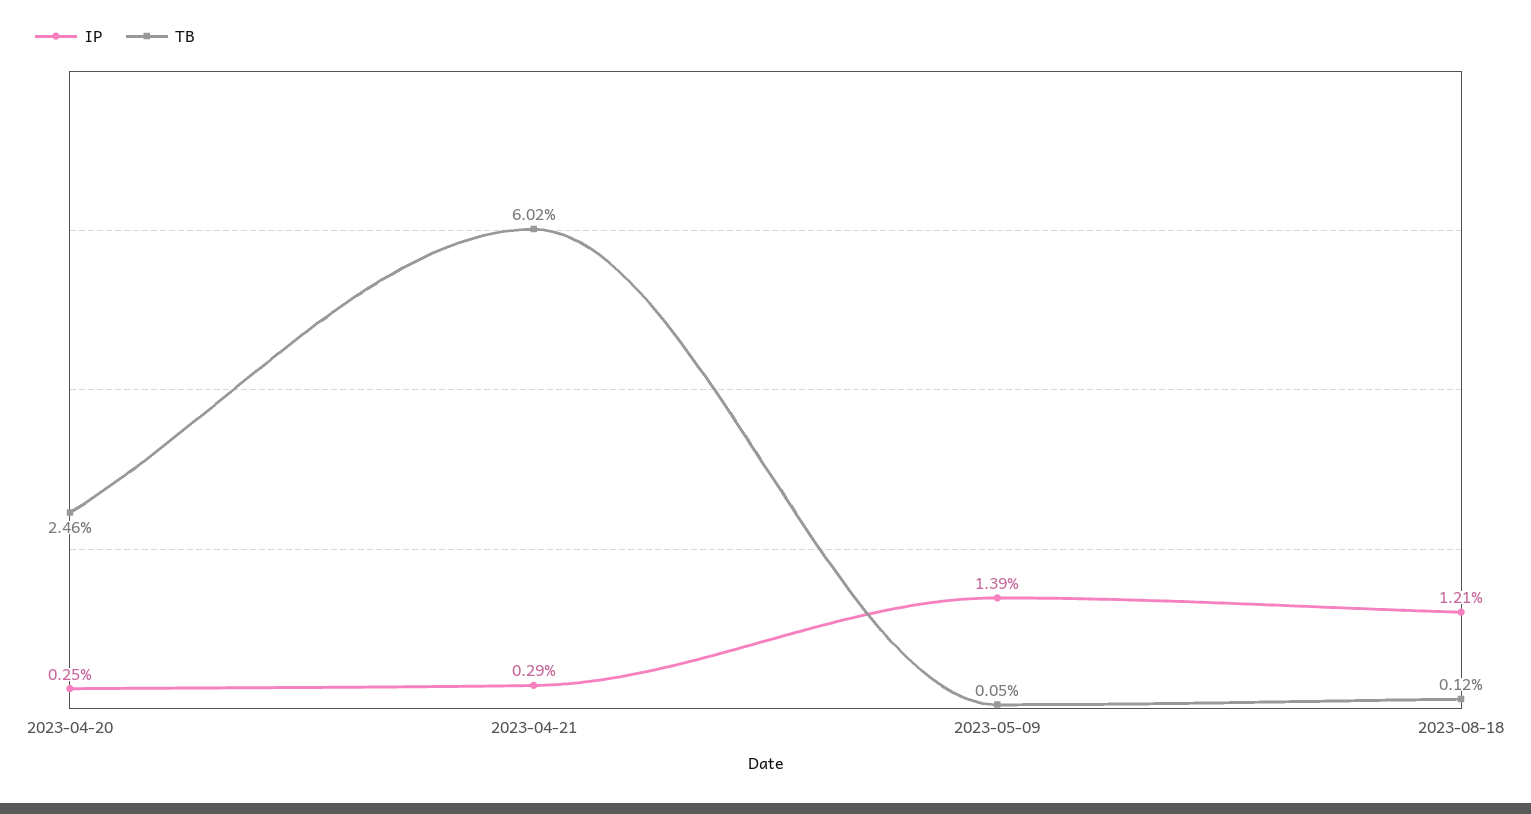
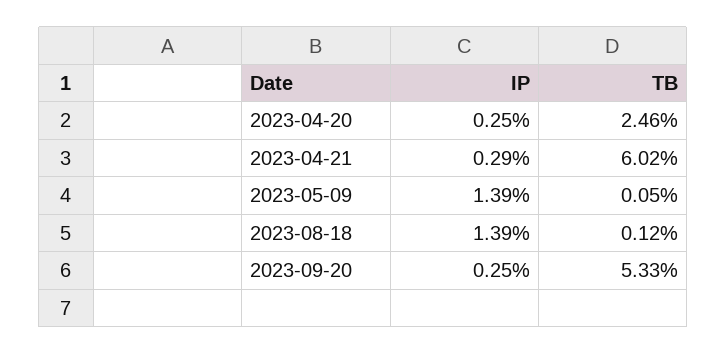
IP, 2023-08-18: 1.21 -> 1.39
IP, 2023-09-20: none -> 0.25
TB, 2023-09-20: none -> 5.33

